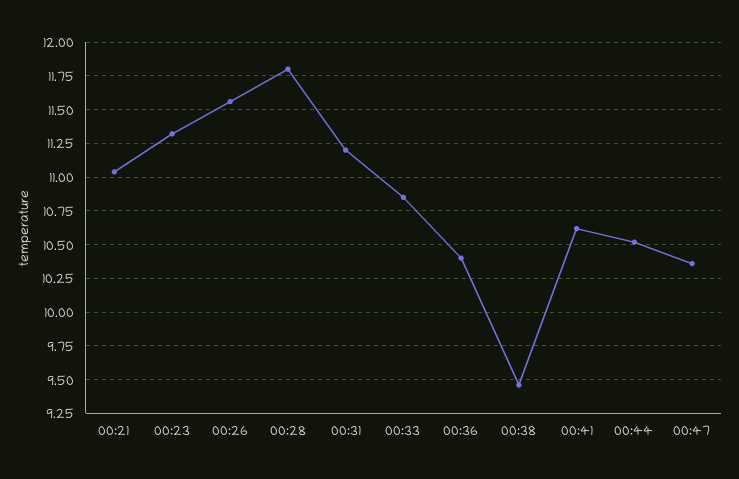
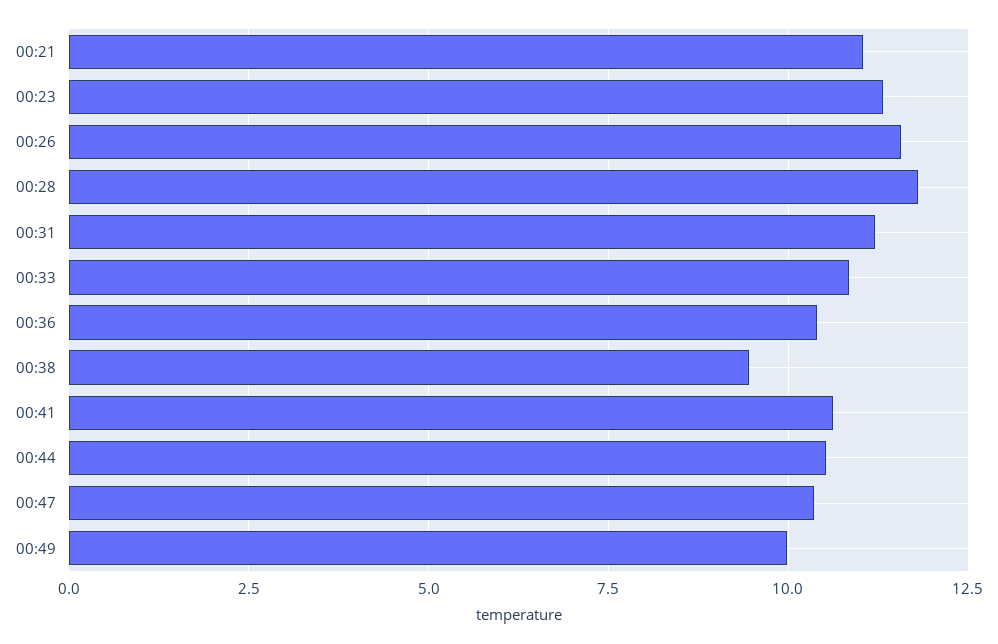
00:49: none -> 10

